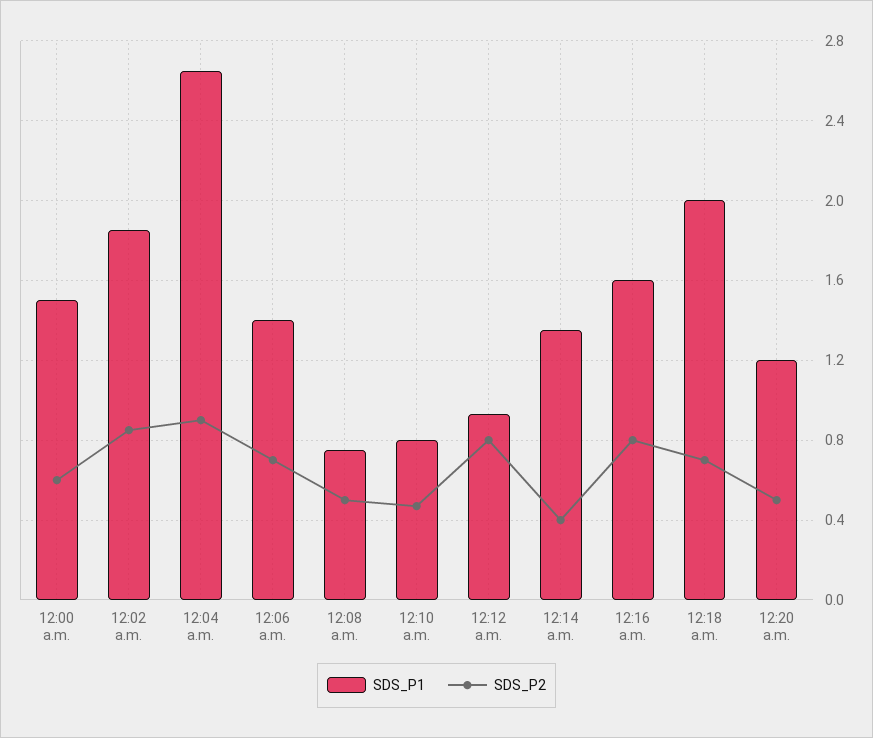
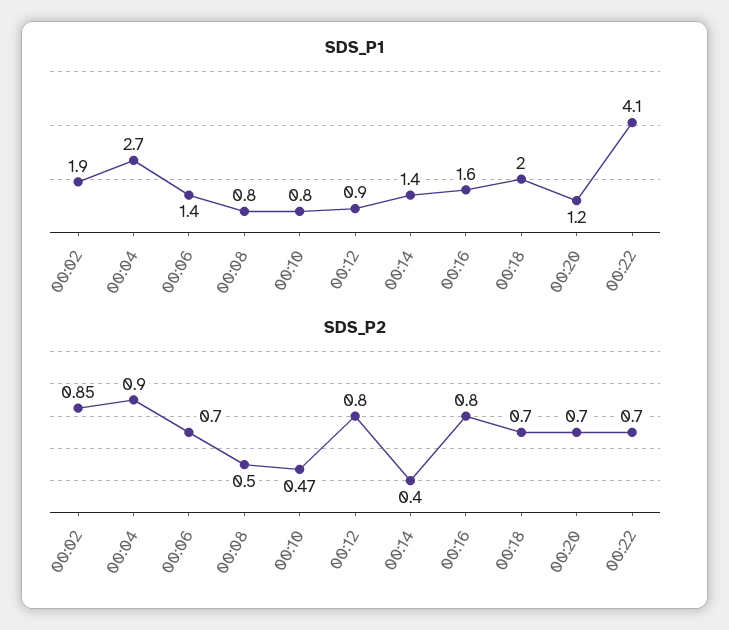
SDS_P1, 12:00 a.m.: 1.5 -> none
SDS_P2, 12:00 a.m.: 0.6 -> none
SDS_P2, 12:20 a.m.: 0.5 -> 0.7
SDS_P1, 00:22: none -> 4.1
SDS_P2, 00:22: none -> 0.7

